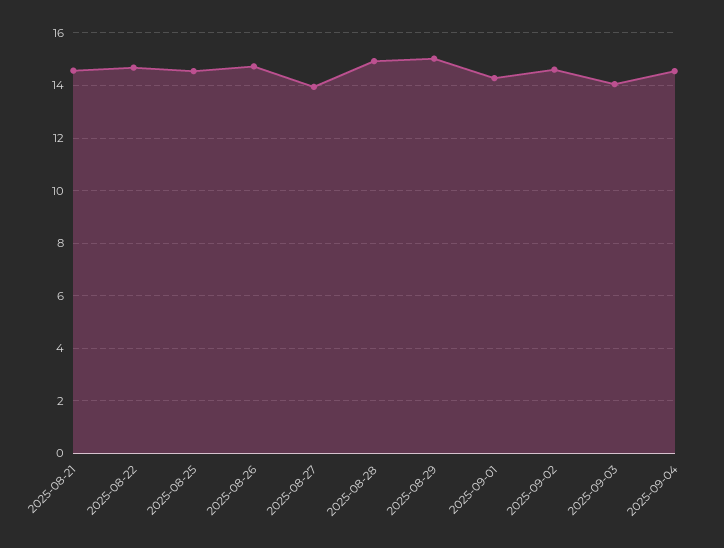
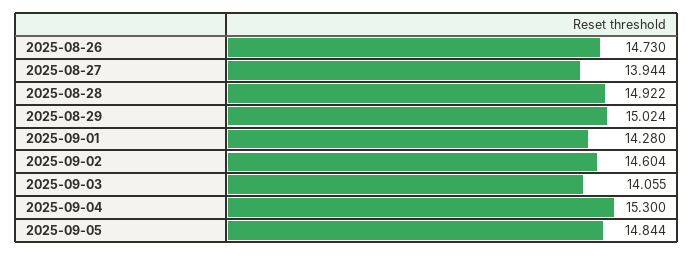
2025-08-21: 14.5 -> none
2025-08-22: 14.75 -> none
2025-08-25: 14.5 -> none
2025-09-04: 14.5 -> 15.3
2025-09-05: none -> 14.844

